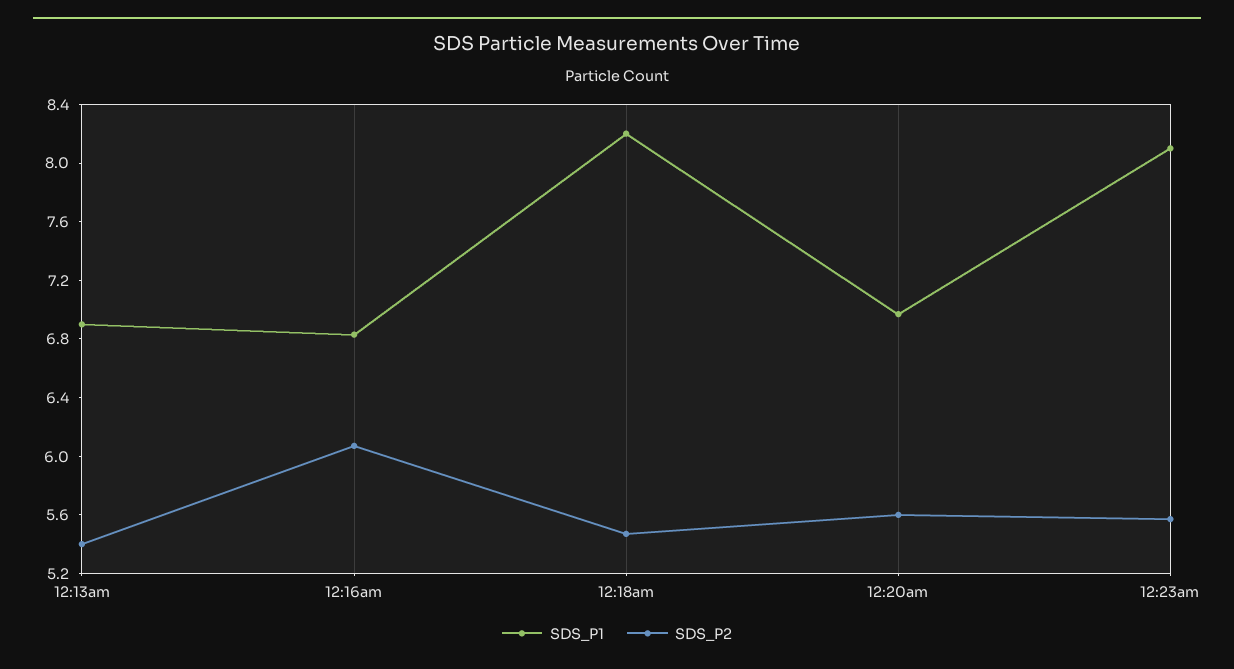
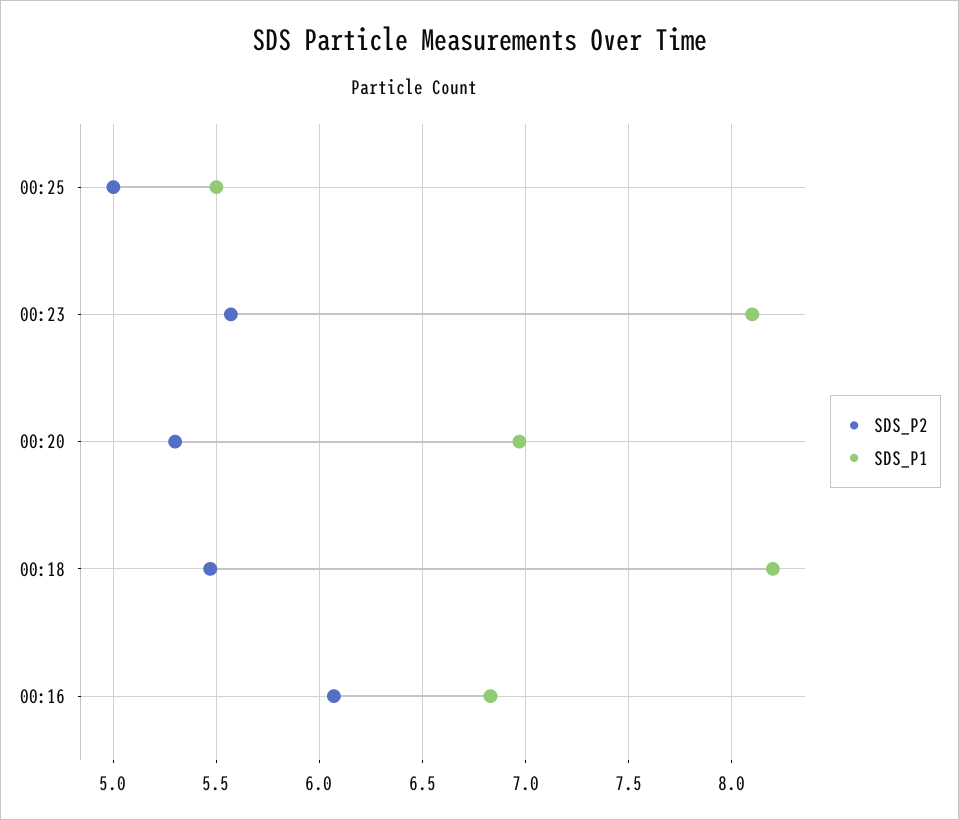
SDS_P1, 12:13am: 6.9 -> none
SDS_P2, 12:13am: 5.4 -> none
SDS_P2, 12:20am: 5.6 -> 5.3
SDS_P2, 00:25: none -> 5
SDS_P1, 00:25: none -> 5.5

